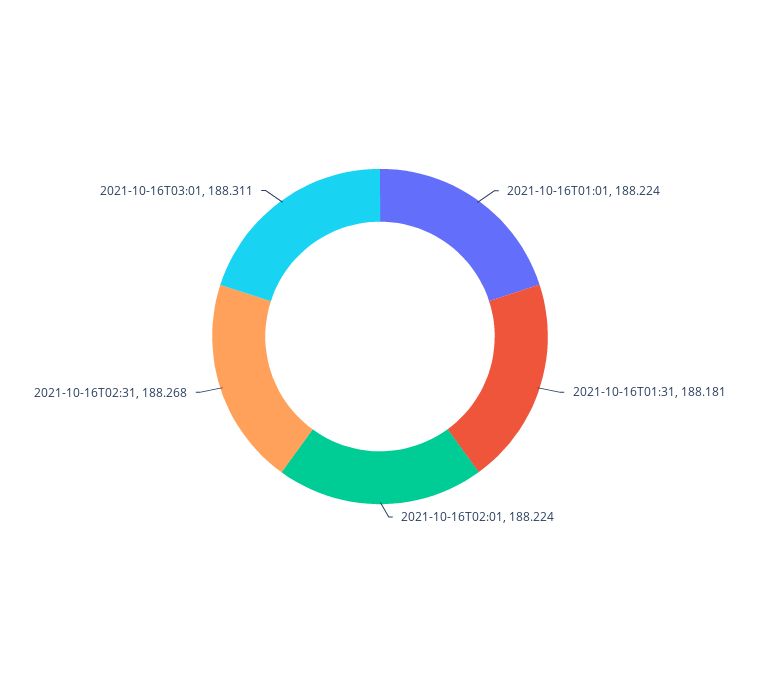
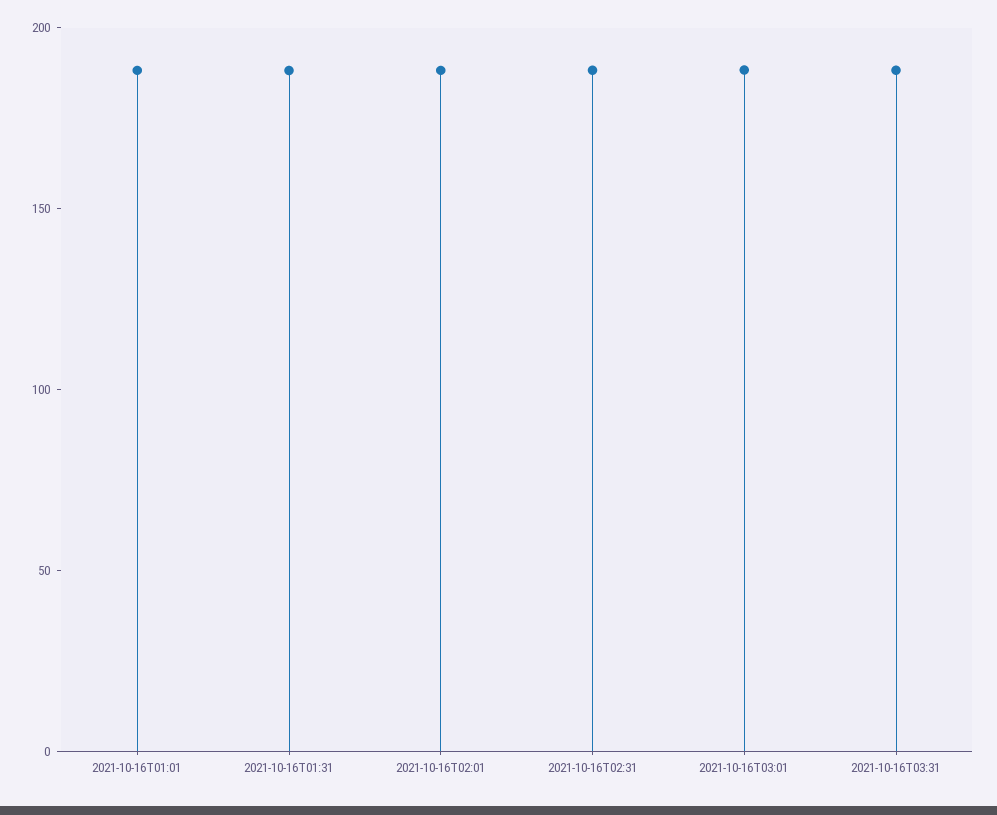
2021-10-16T03:31: none -> 190

